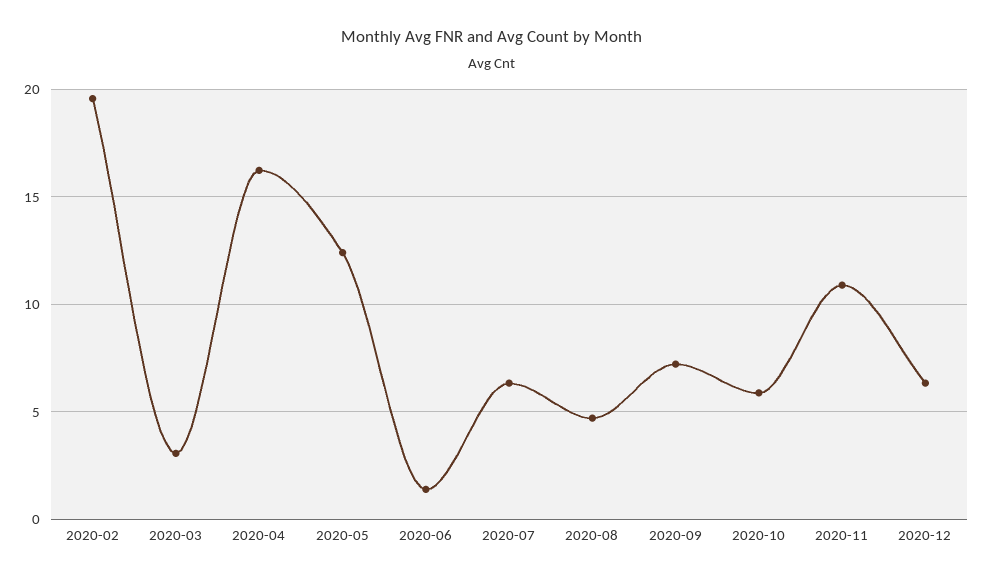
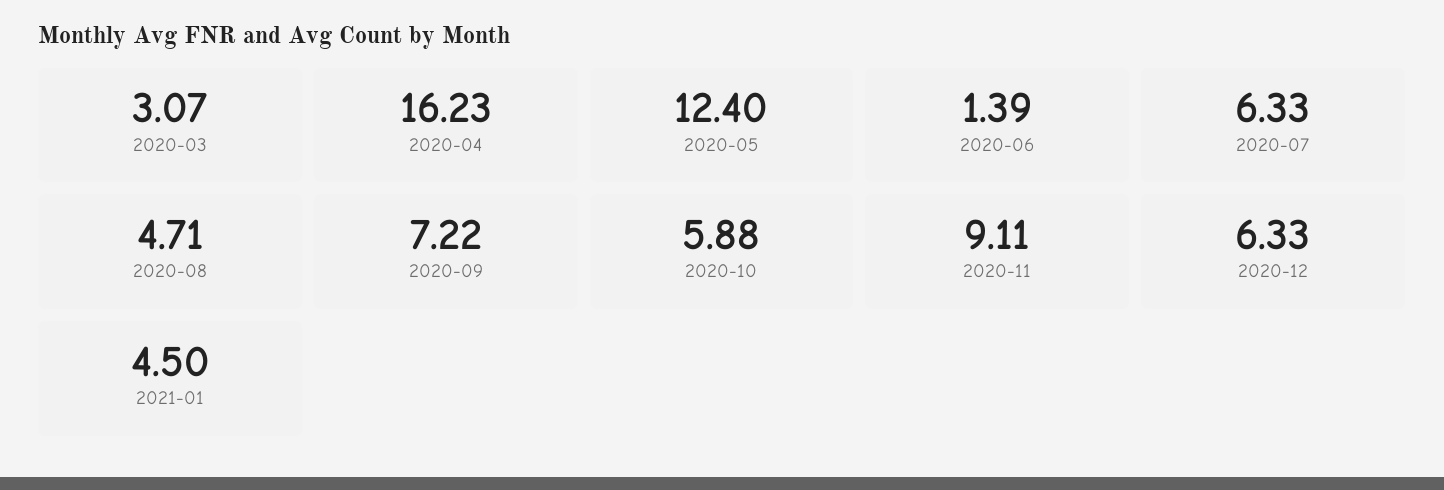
2020-02: 19.5 -> none
2020-11: 11 -> 9.11
2021-01: none -> 4.5

